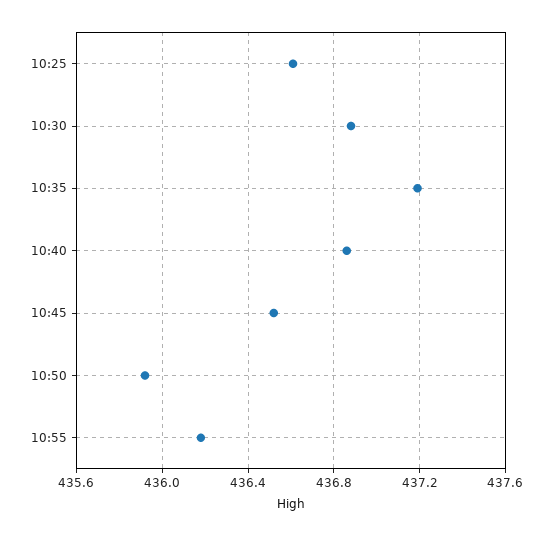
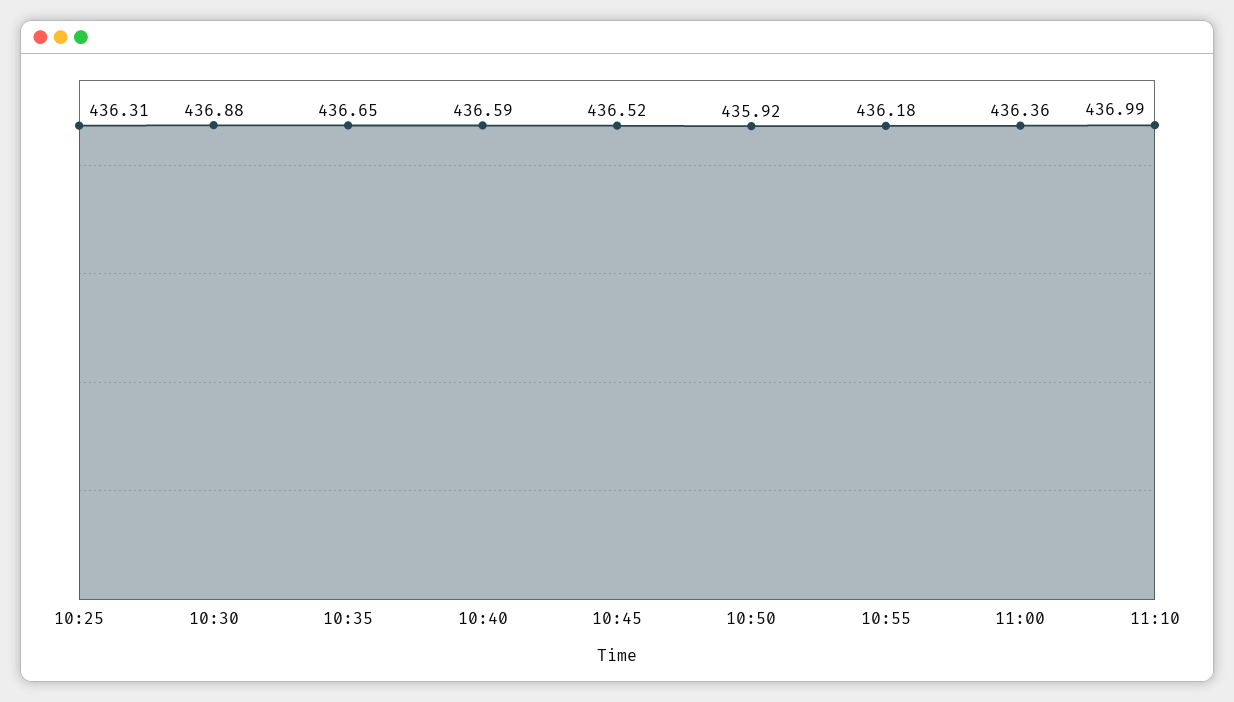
10:25: 436.6 -> 436.31
10:35: 437.2 -> 436.65
10:40: 436.85 -> 436.59
11:00: none -> 436.36
11:10: none -> 436.99

